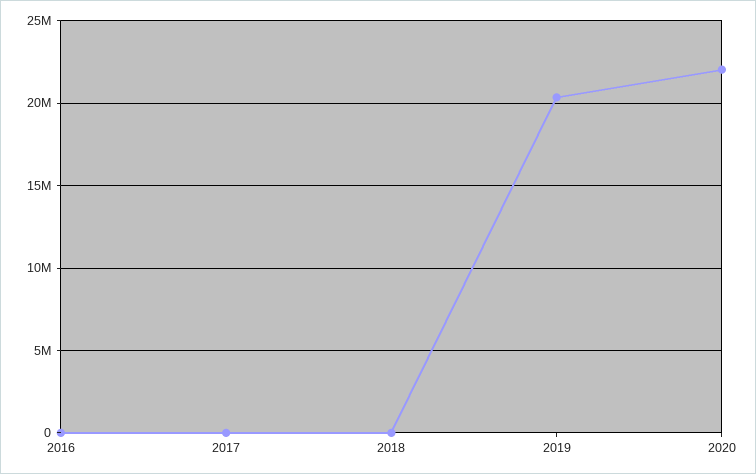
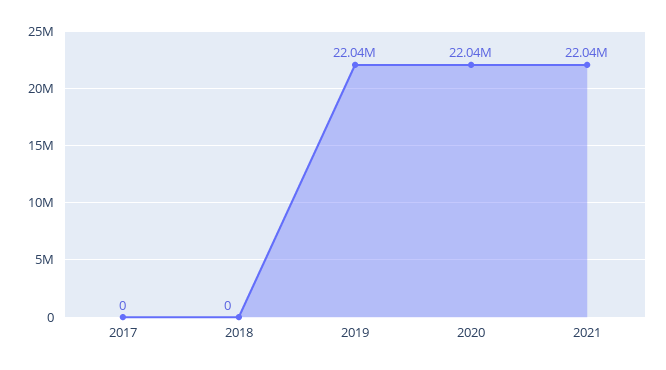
2016: 0 -> none
2019: 20500000 -> 22040000
2021: none -> 22040000

